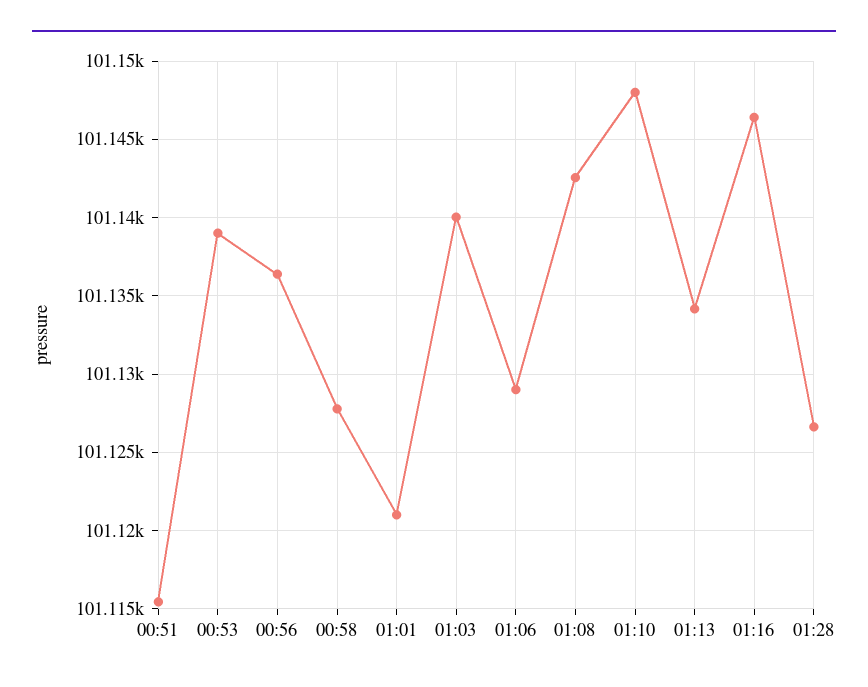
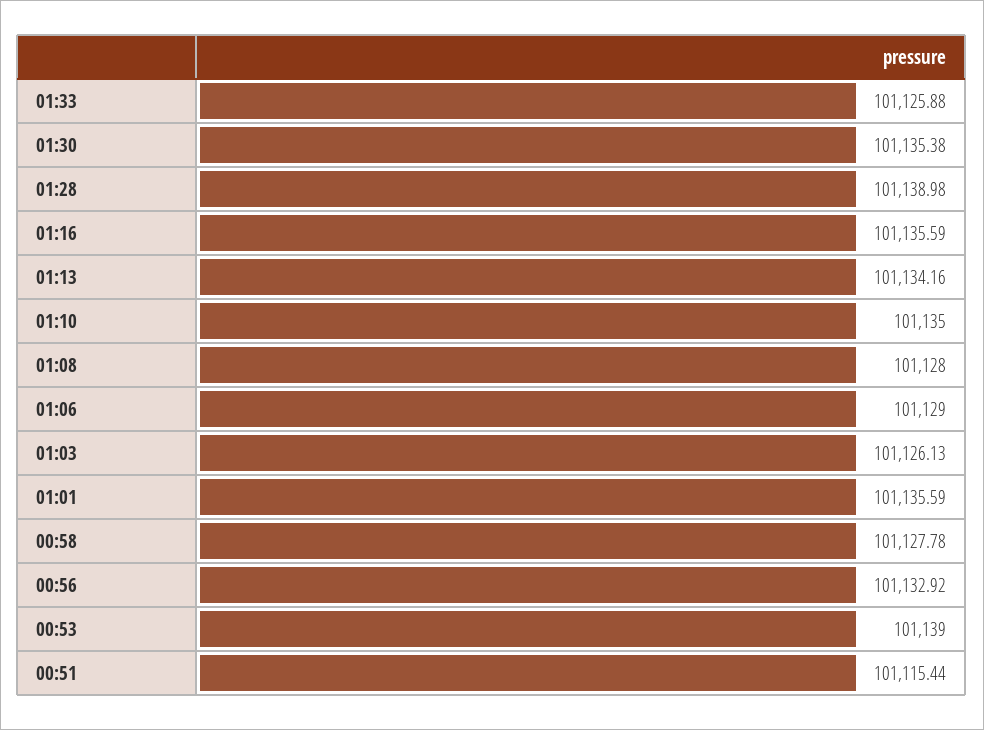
00:56: 101136.5 -> 101132.92
01:01: 101121 -> 101135.59
01:03: 101140 -> 101126.13
01:08: 101142.5 -> 101128
01:10: 101148 -> 101135
01:16: 101146.5 -> 101135.59
01:28: 101126.5 -> 101138.98
01:33: none -> 101125.88
01:30: none -> 101135.38

